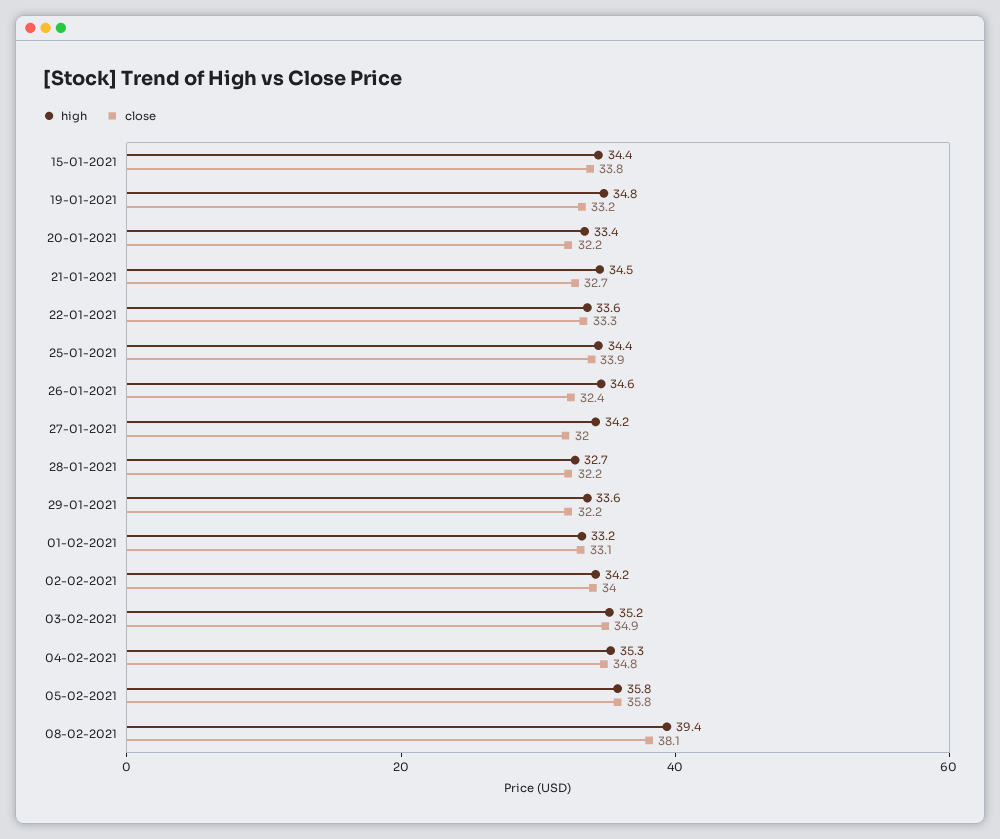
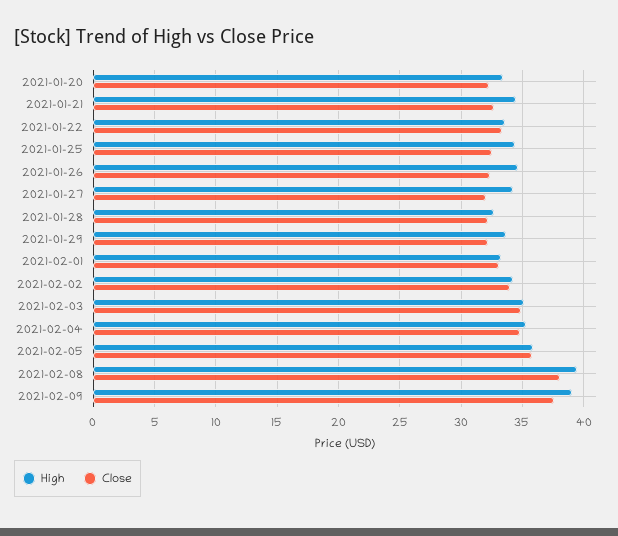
high, 15-01-2021: 34.4 -> none
close, 15-01-2021: 33.8 -> none
high, 19-01-2021: 34.8 -> none
close, 19-01-2021: 33.2 -> none
close, 25-01-2021: 33.9 -> 32.5
high, 2021-02-09: none -> 39
close, 2021-02-09: none -> 37.5

